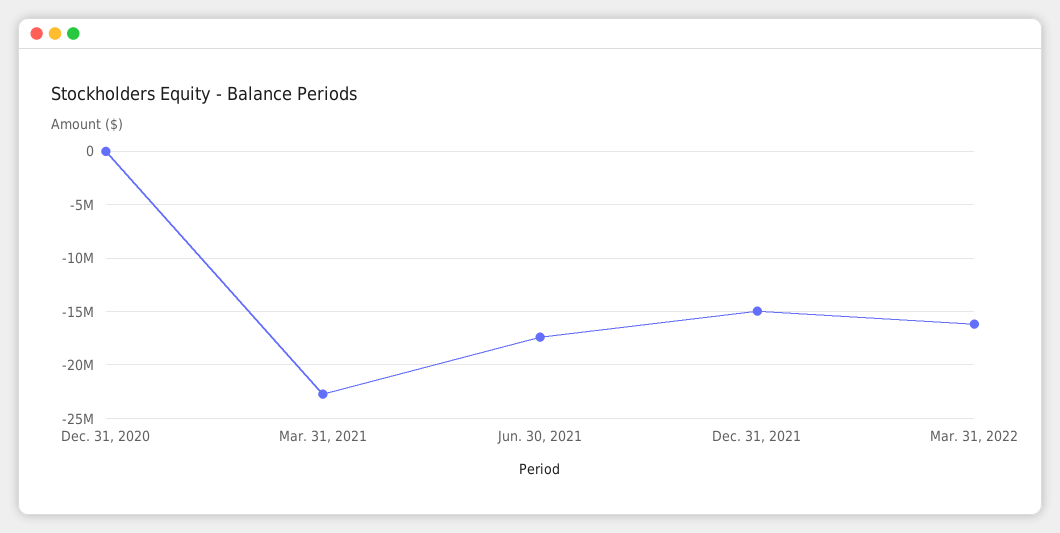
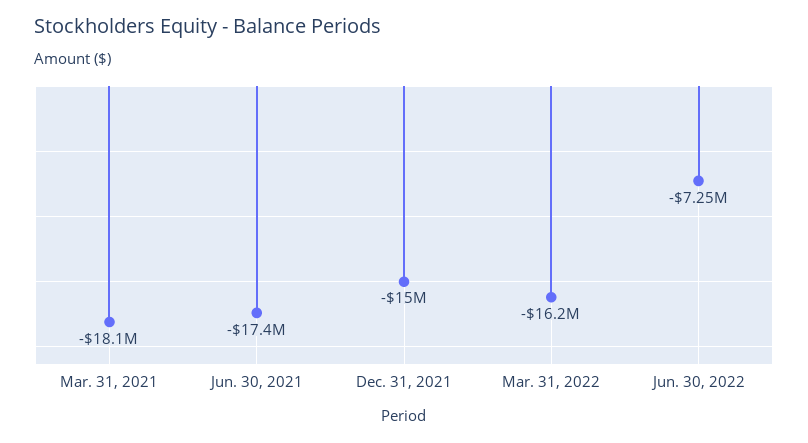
Dec. 31, 2020: 0 -> none
Mar. 31, 2021: -23000000 -> -18100000
Jun. 30, 2022: none -> -7250000

